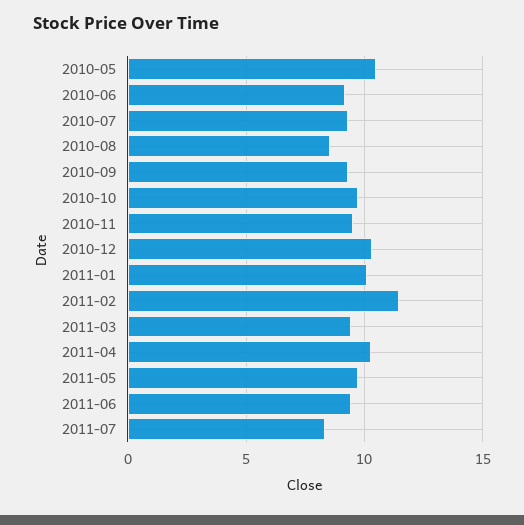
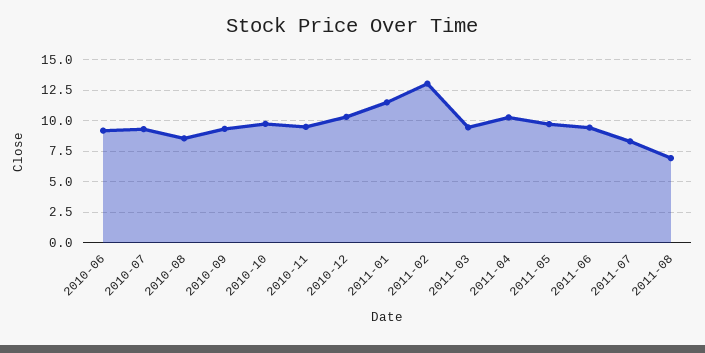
2010-05: 10.5 -> none
2011-01: 10 -> 11.5
2011-02: 11.5 -> 13
2011-08: none -> 7

